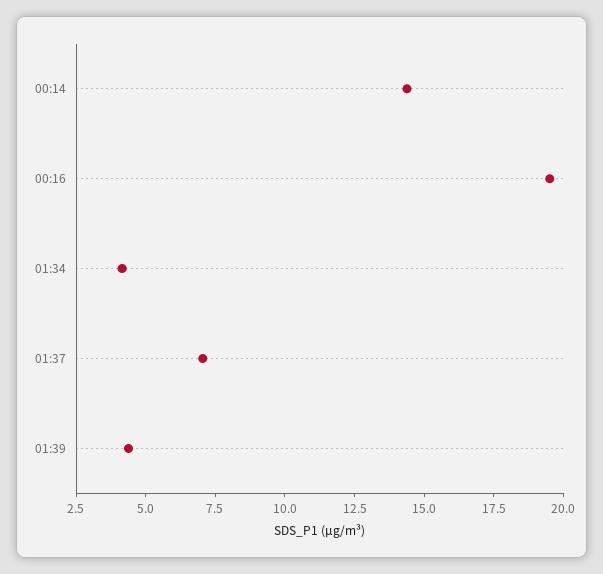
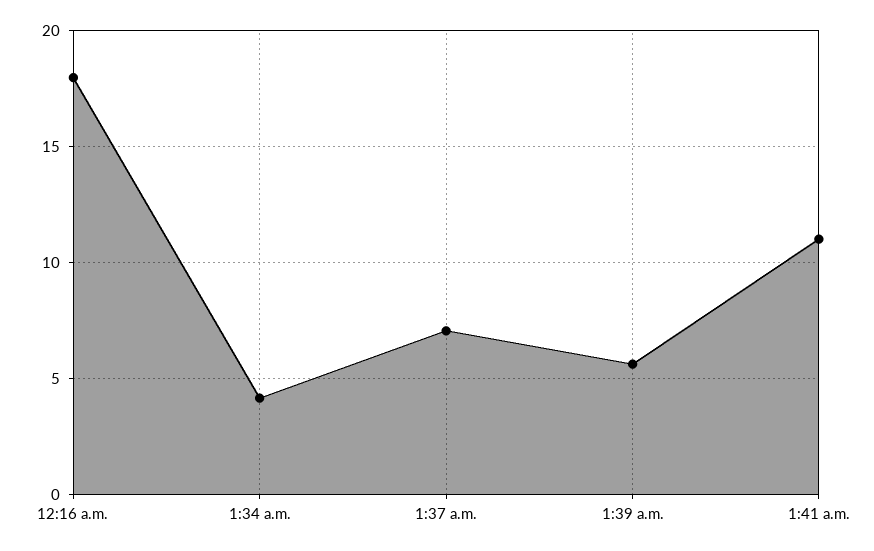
00:14: 14.5 -> none
00:16: 19.5 -> 18
01:39: 4.5 -> 5.5
1:41 a.m.: none -> 11

